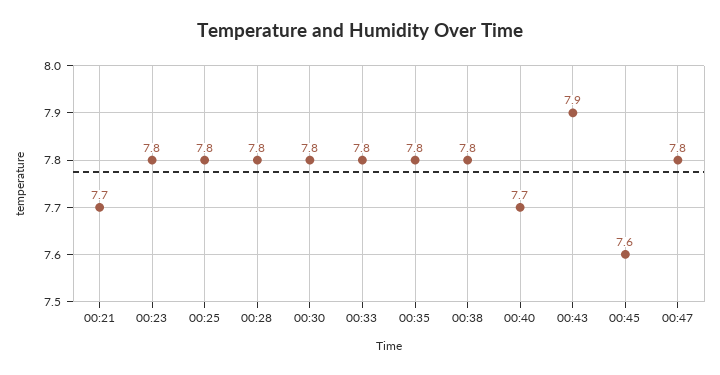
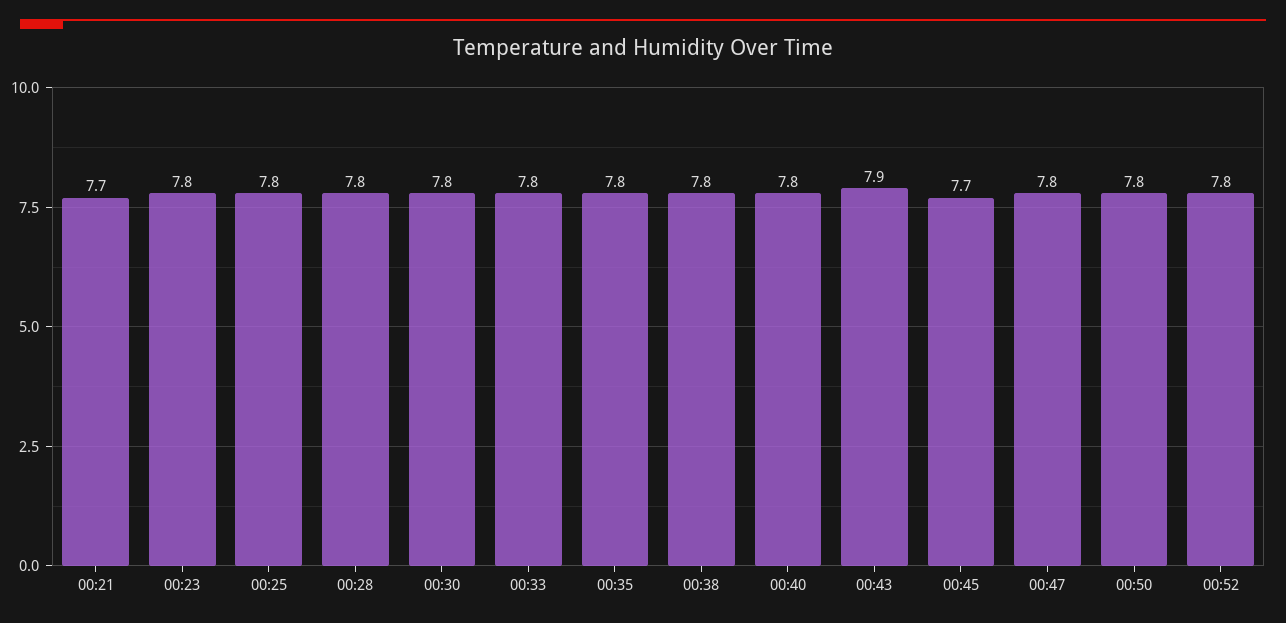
00:40: 7.7 -> 7.8
00:45: 7.6 -> 7.7
00:50: none -> 7.8
00:52: none -> 7.8

